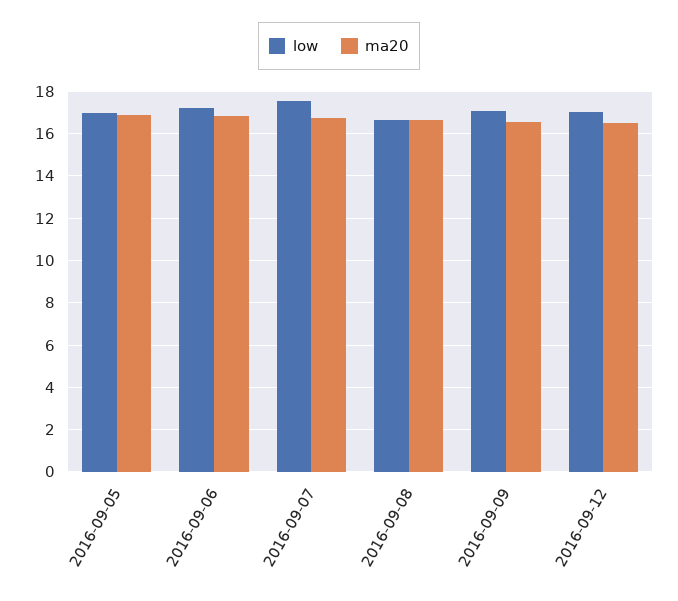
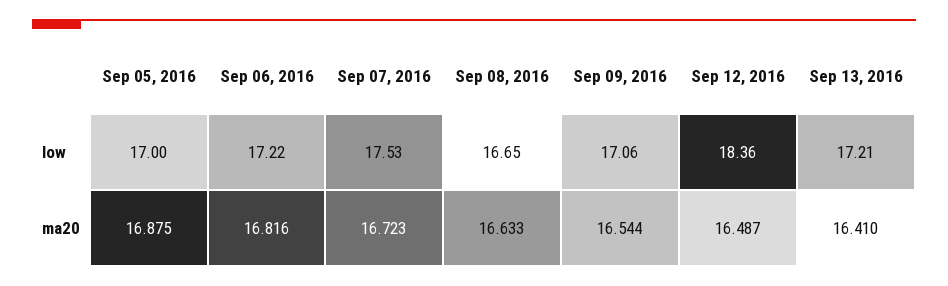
low, 2016-09-12: 17 -> 18.36
low, Sep 13, 2016: none -> 17.21
ma20, Sep 13, 2016: none -> 16.41

